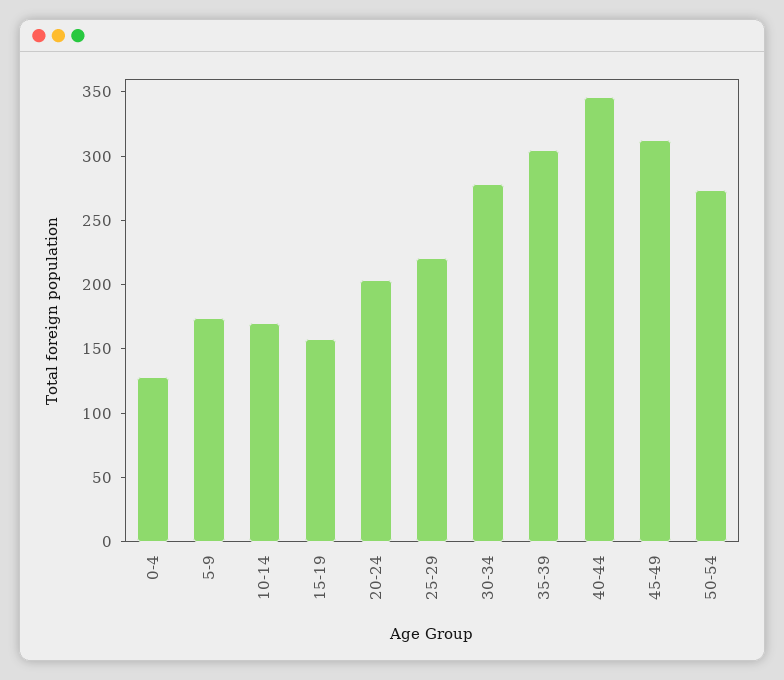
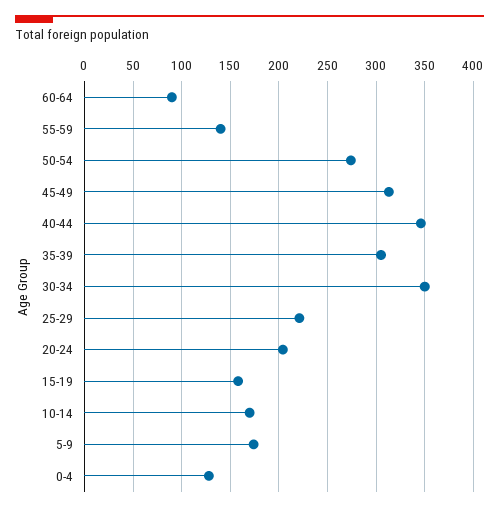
30-34: 280 -> 350
60-64: none -> 90
55-59: none -> 140

